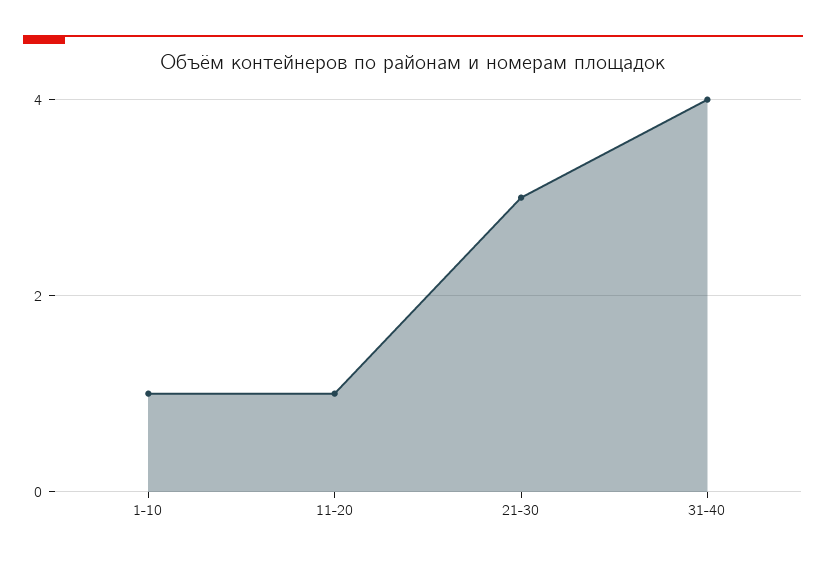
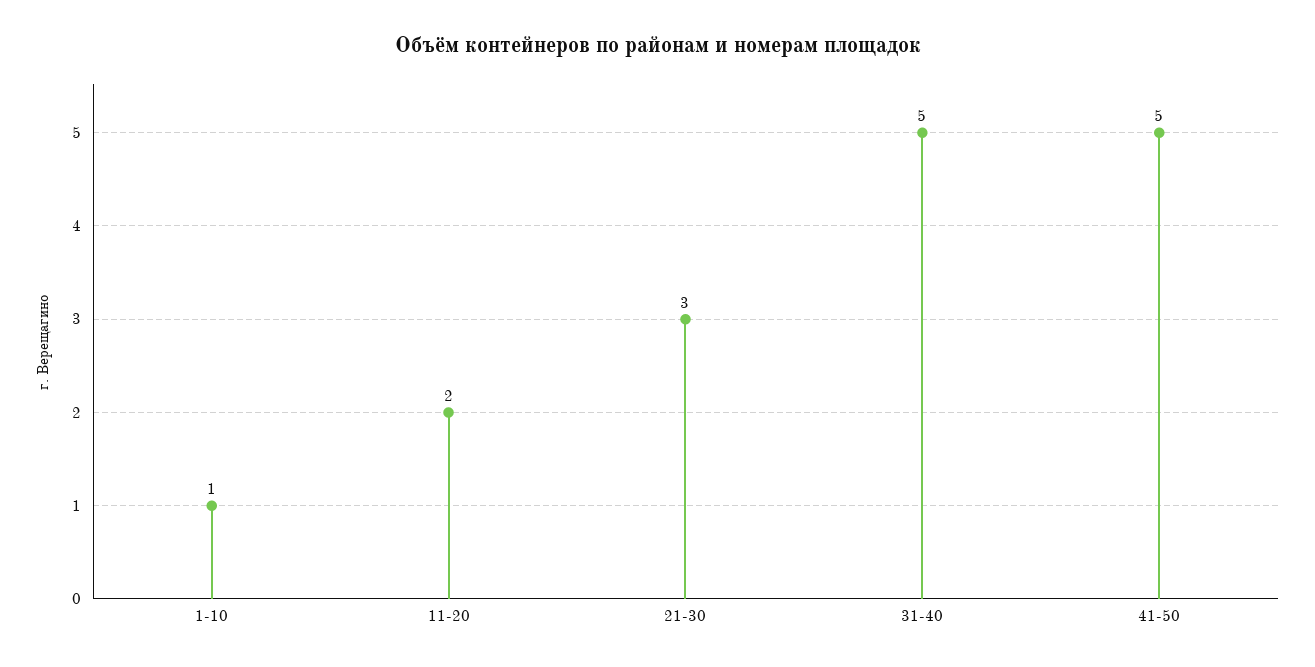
11-20: 1 -> 2
31-40: 4 -> 5
41-50: none -> 5

